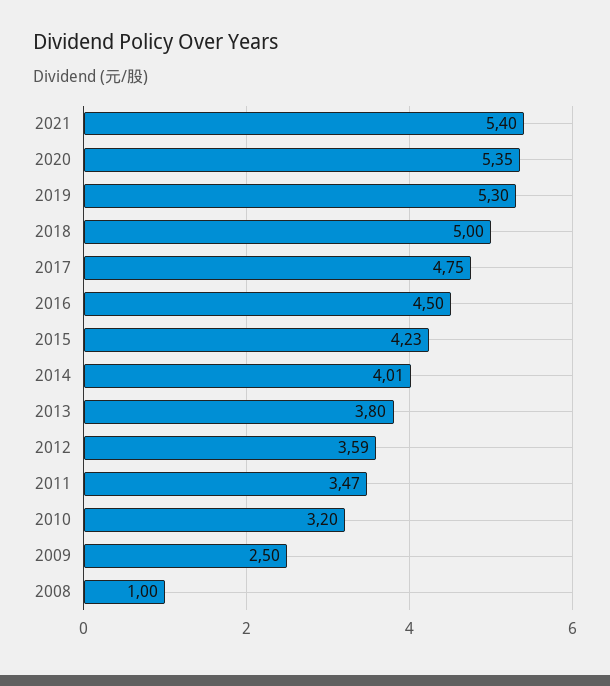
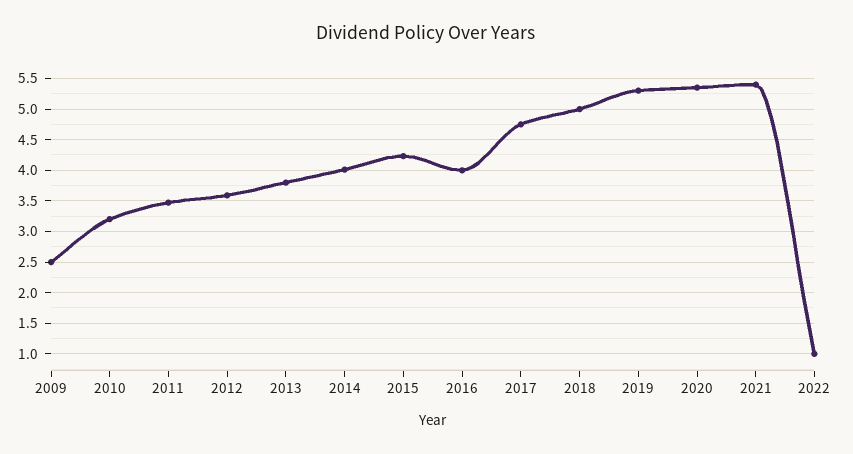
2016: 4.5 -> 4
2008: 1 -> none
2022: none -> 1

